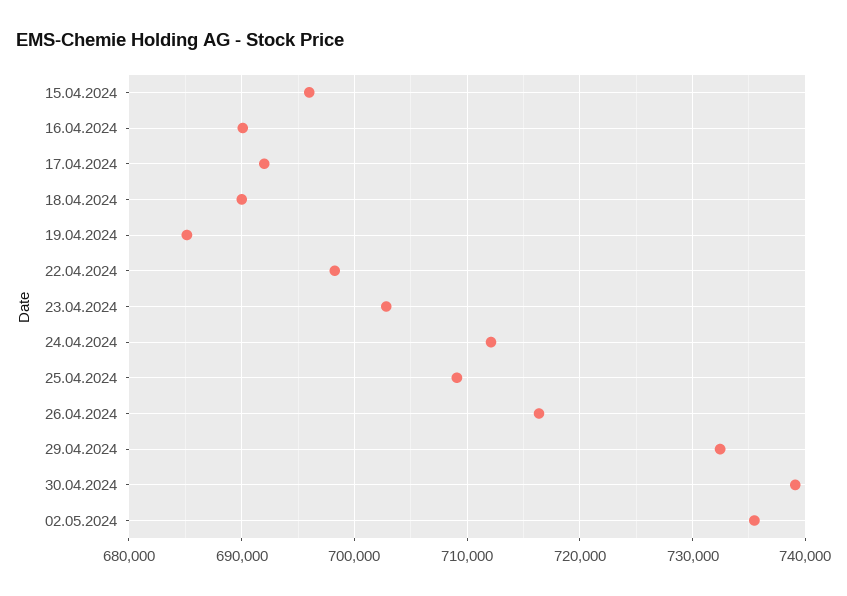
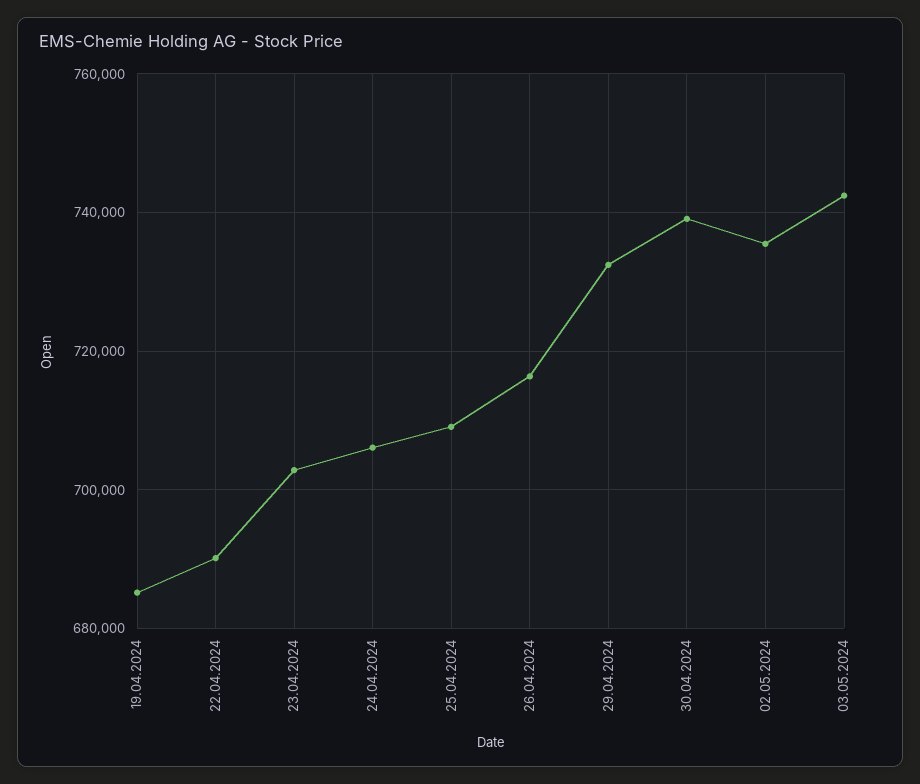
15.04.2024: 696000 -> none
16.04.2024: 690000 -> none
17.04.2024: 692000 -> none
18.04.2024: 690000 -> none
22.04.2024: 698000 -> 690000
24.04.2024: 712000 -> 706000
03.05.2024: none -> 742000

